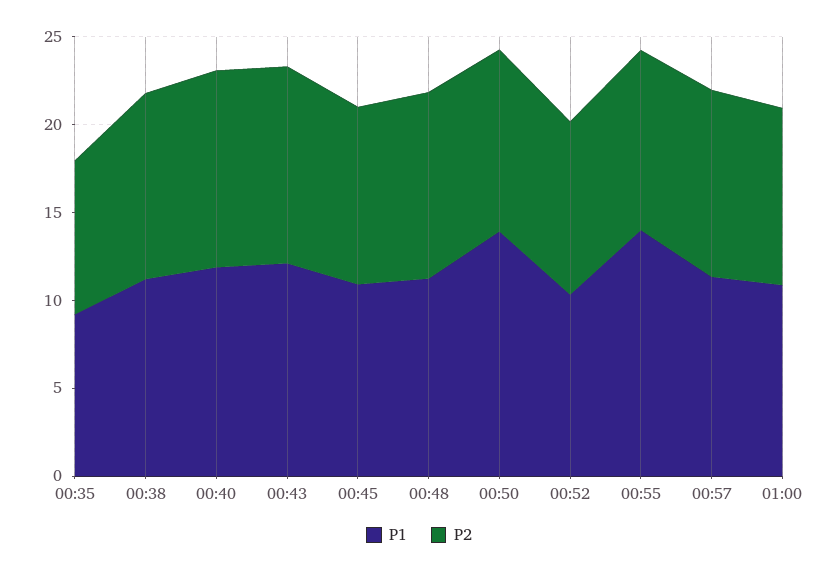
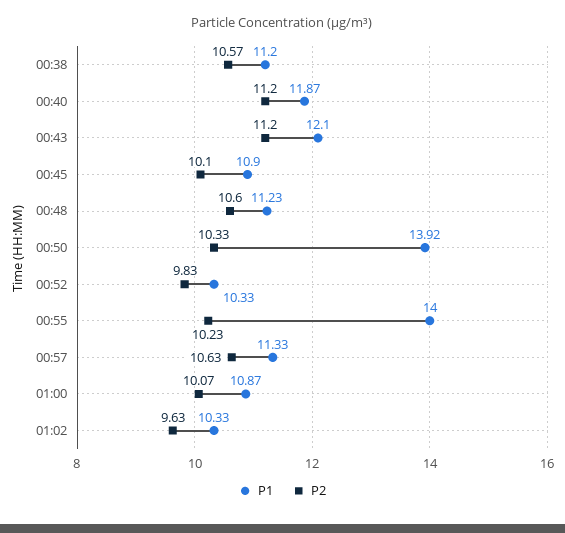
P1, 00:35: 9 -> none
P2, 00:35: 9 -> none
P1, 01:02: none -> 10.33
P2, 01:02: none -> 9.63

